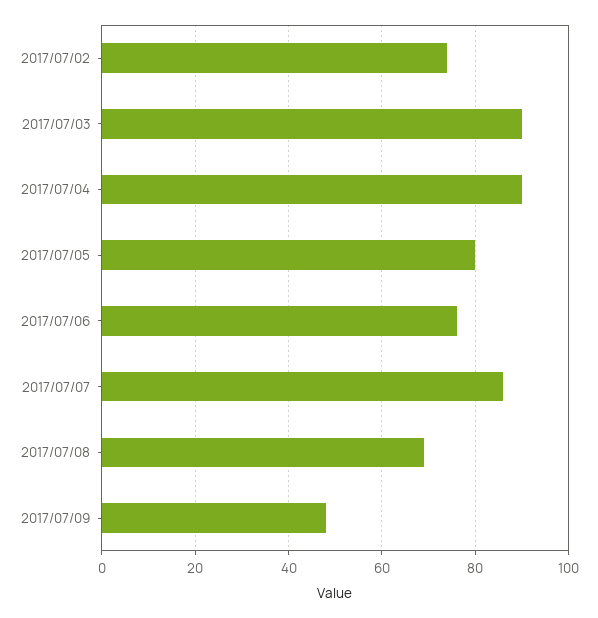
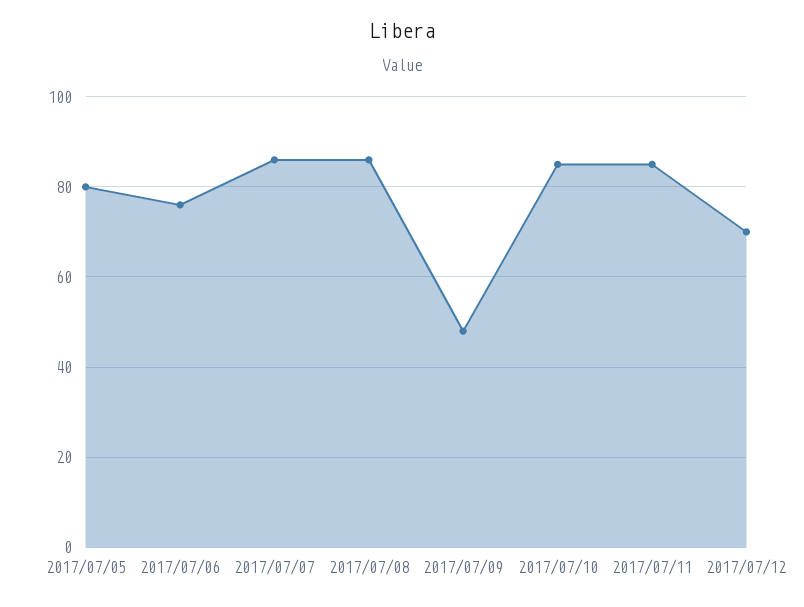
2017/07/02: 75 -> none
2017/07/03: 90 -> none
2017/07/04: 90 -> none
2017/07/08: 70 -> 85
2017/07/10: none -> 85
2017/07/11: none -> 85
2017/07/12: none -> 70

